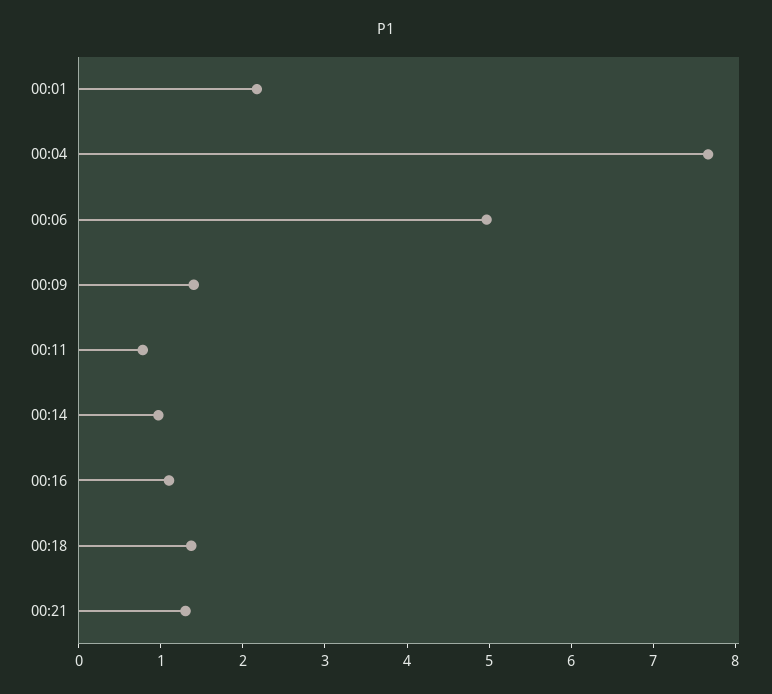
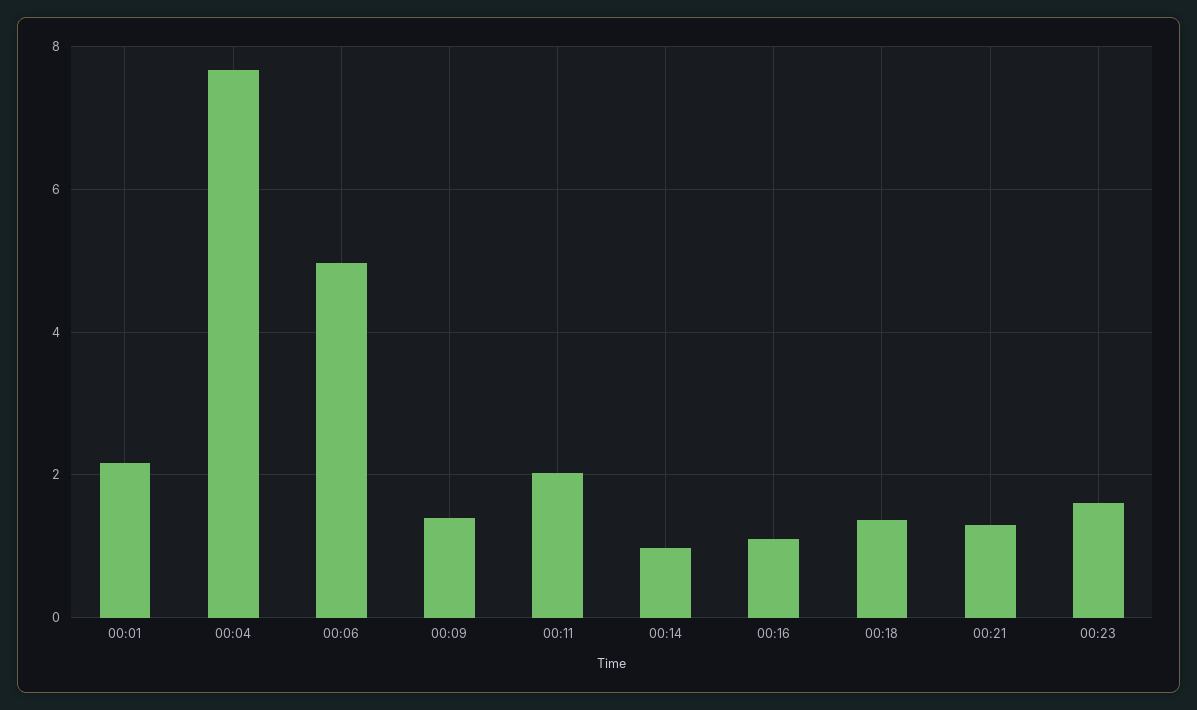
00:11: 0.8 -> 2
00:23: none -> 1.6

